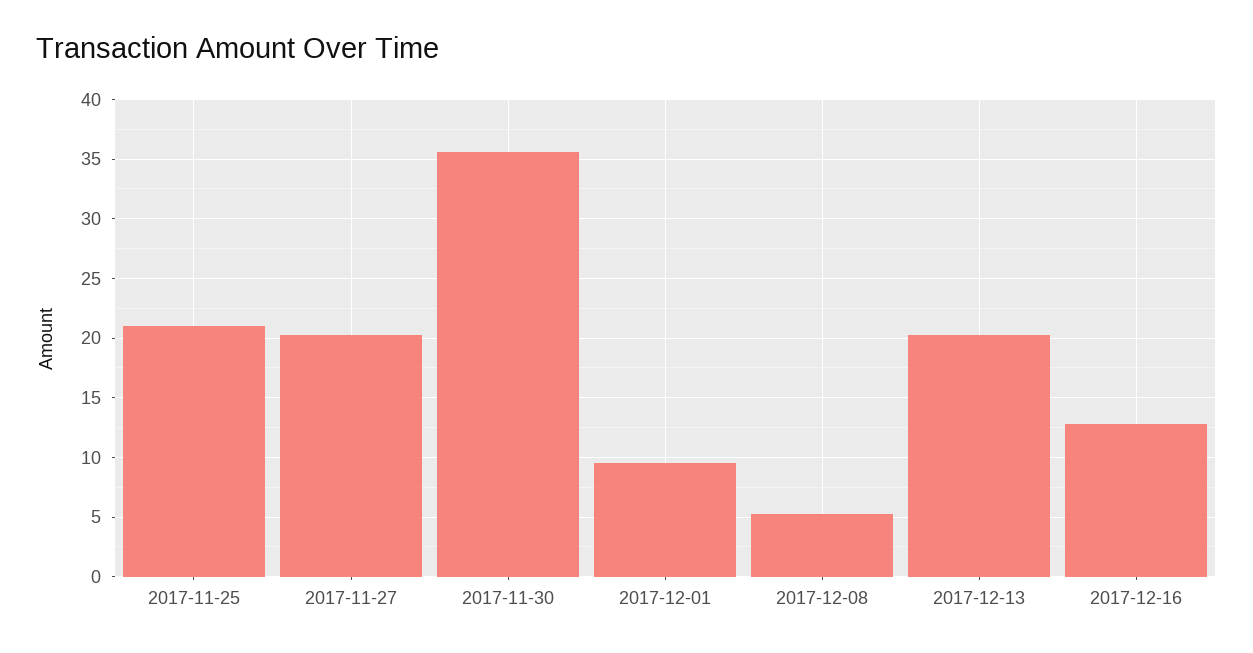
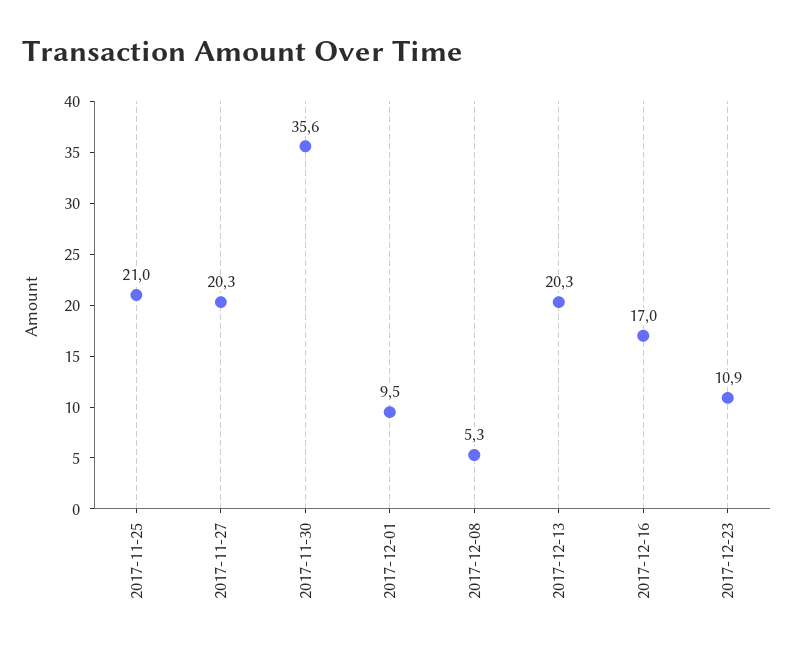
2017-12-16: 13 -> 17
2017-12-23: none -> 10.9

